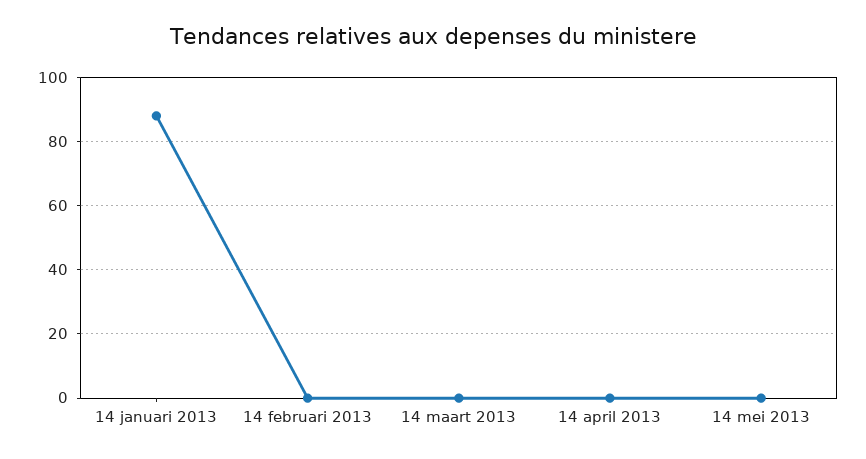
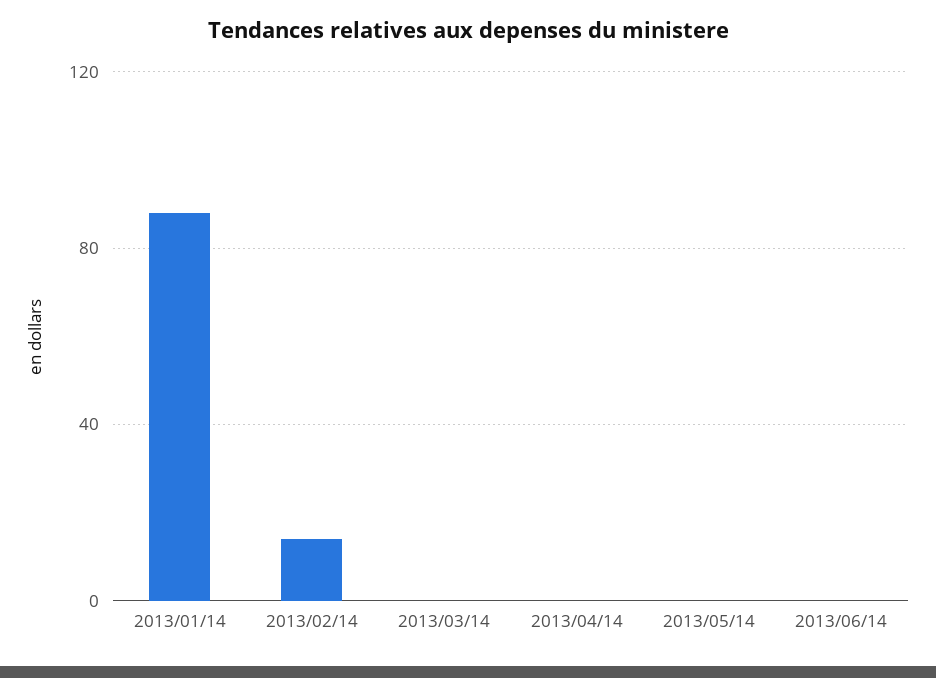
14 februari 2013: 0 -> 15
2013/06/14: none -> 0

